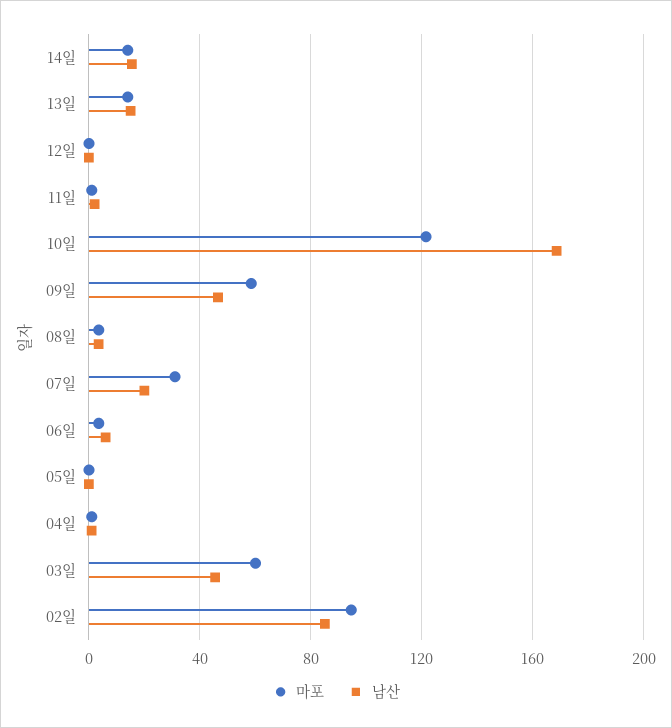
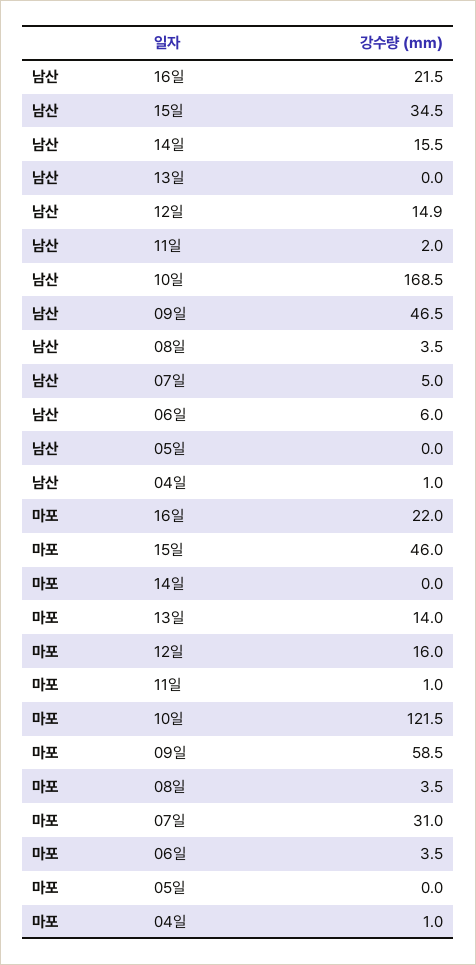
마포, 14일: 15 -> 0
남산, 13일: 15 -> 0
마포, 12일: 0 -> 16
남산, 12일: 0 -> 14.9
남산, 07일: 20 -> 5
마포, 03일: 60 -> none
남산, 03일: 45 -> none
마포, 02일: 95 -> none
남산, 02일: 85 -> none
남산, 16일: none -> 21.5
남산, 15일: none -> 34.5
마포, 16일: none -> 22
마포, 15일: none -> 46

